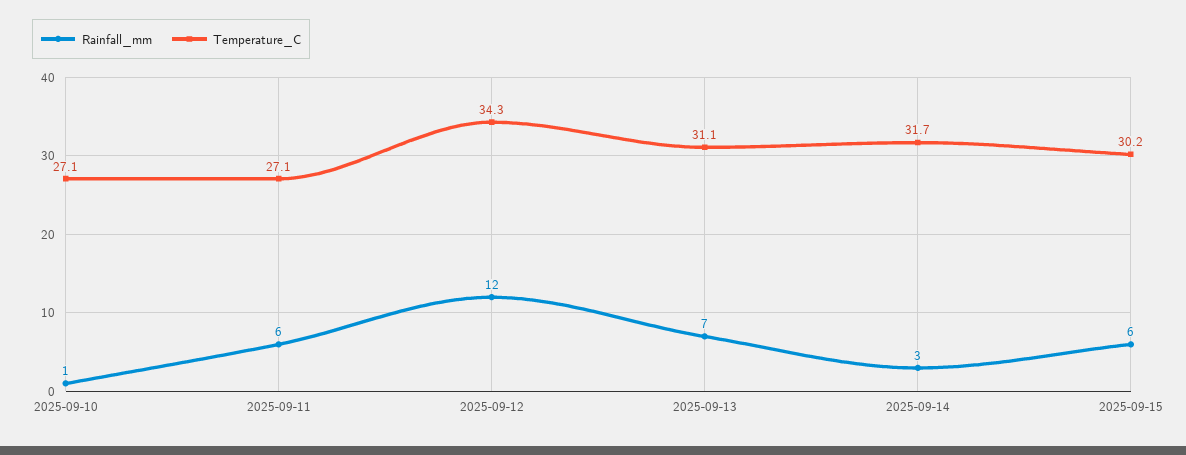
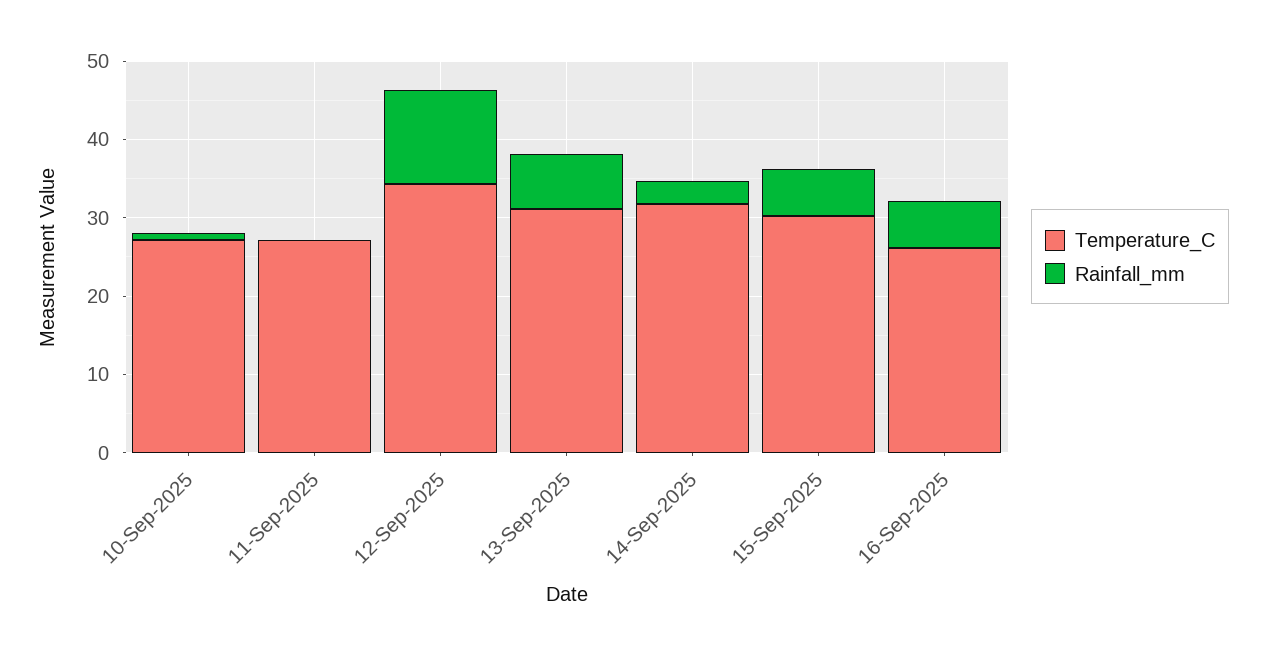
Rainfall_mm, 2025-09-11: 6 -> 0
Temperature_C, 16-Sep-2025: none -> 26
Rainfall_mm, 16-Sep-2025: none -> 6

